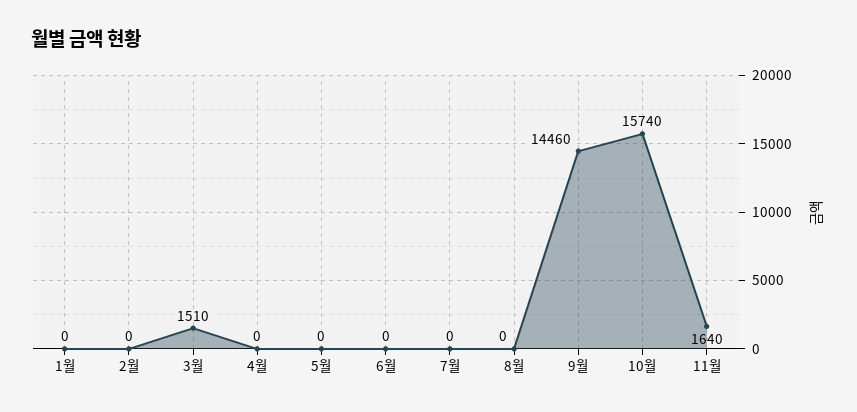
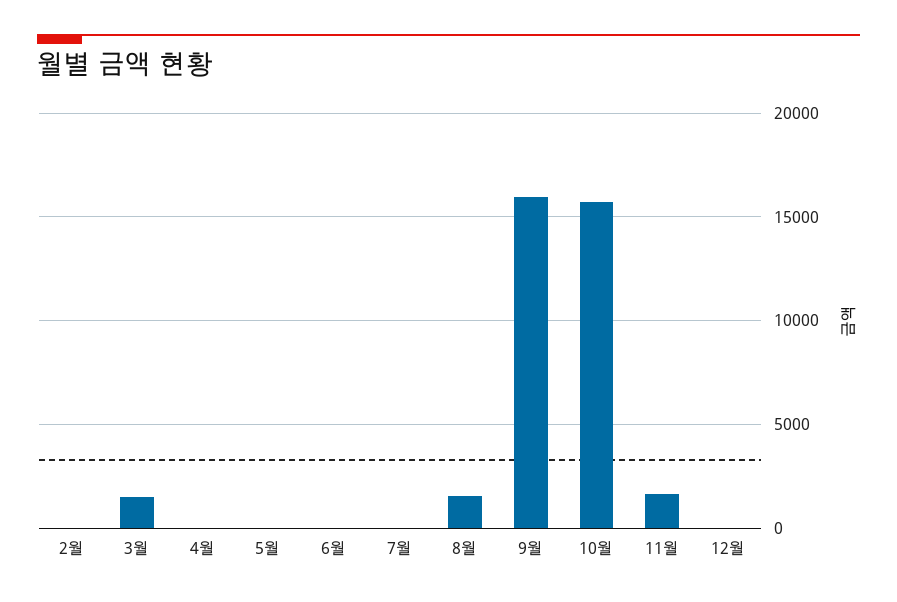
1월: 0 -> none
8월: 0 -> 1500
9월: 14460 -> 16000
12월: none -> 0

